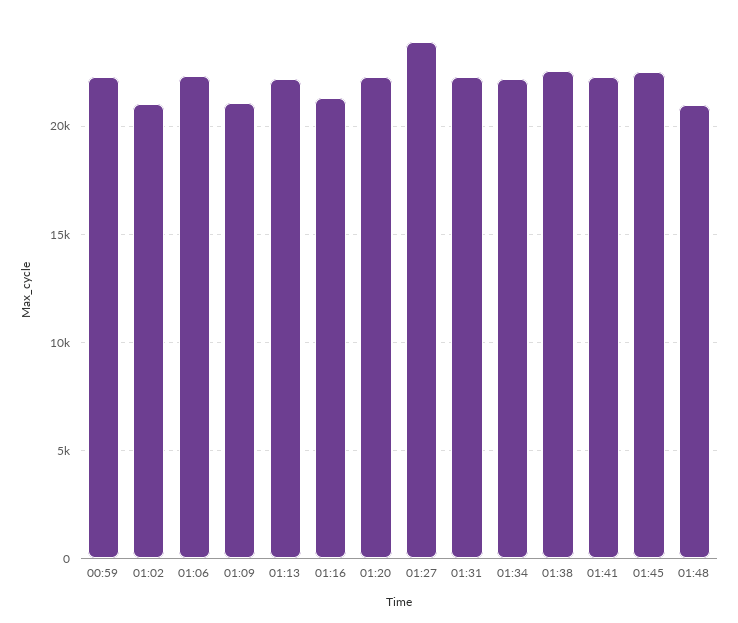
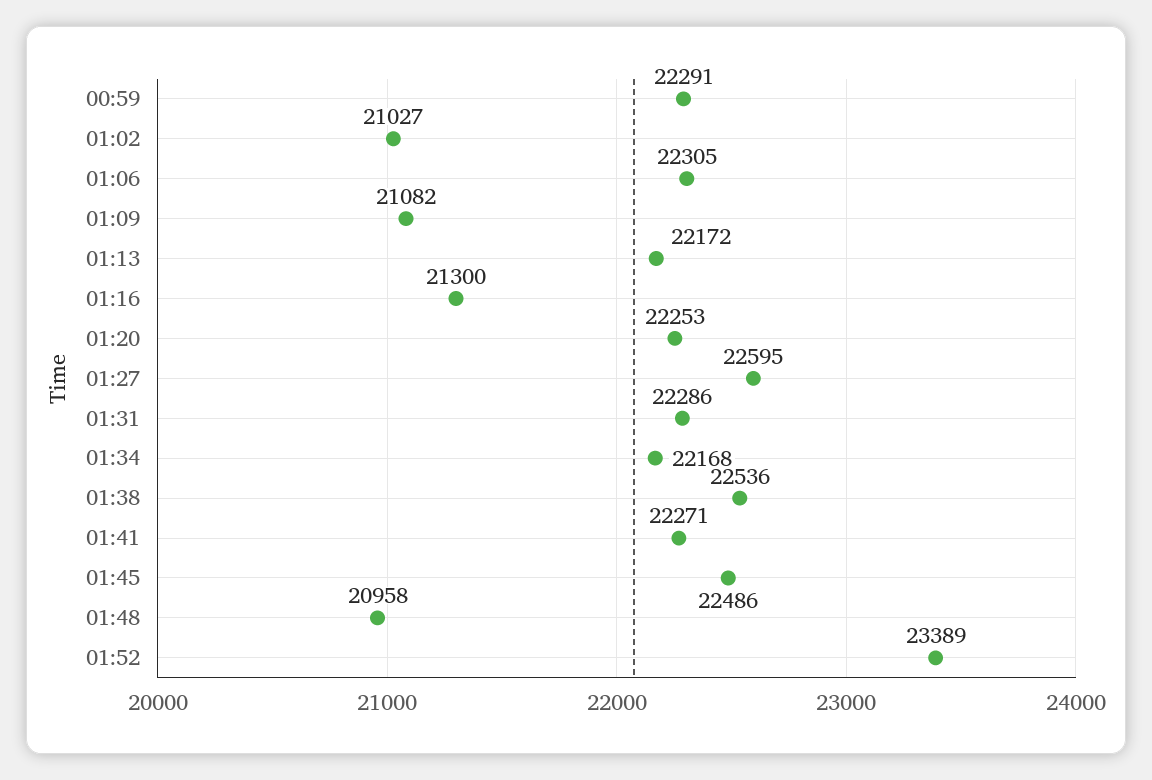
01:27: 24000 -> 22595
01:52: none -> 23389

